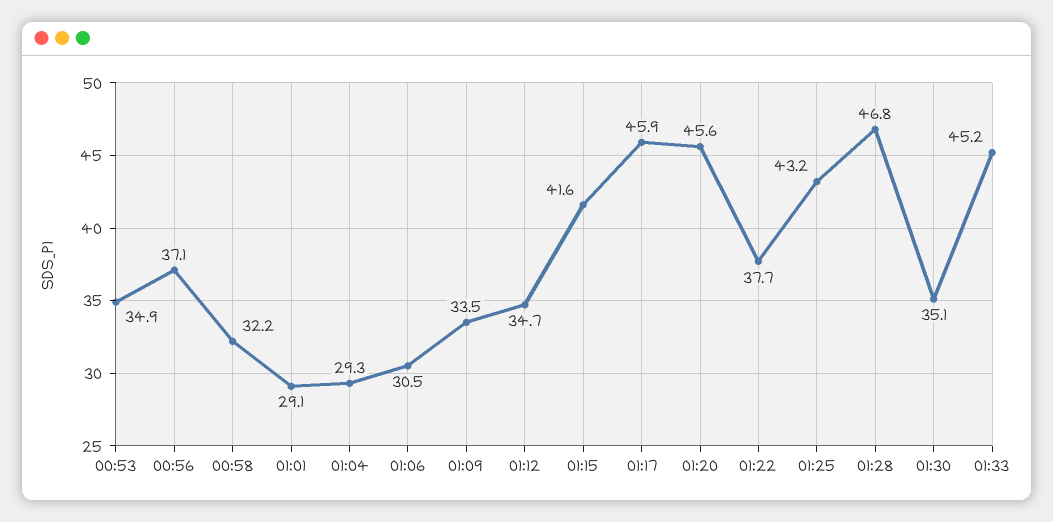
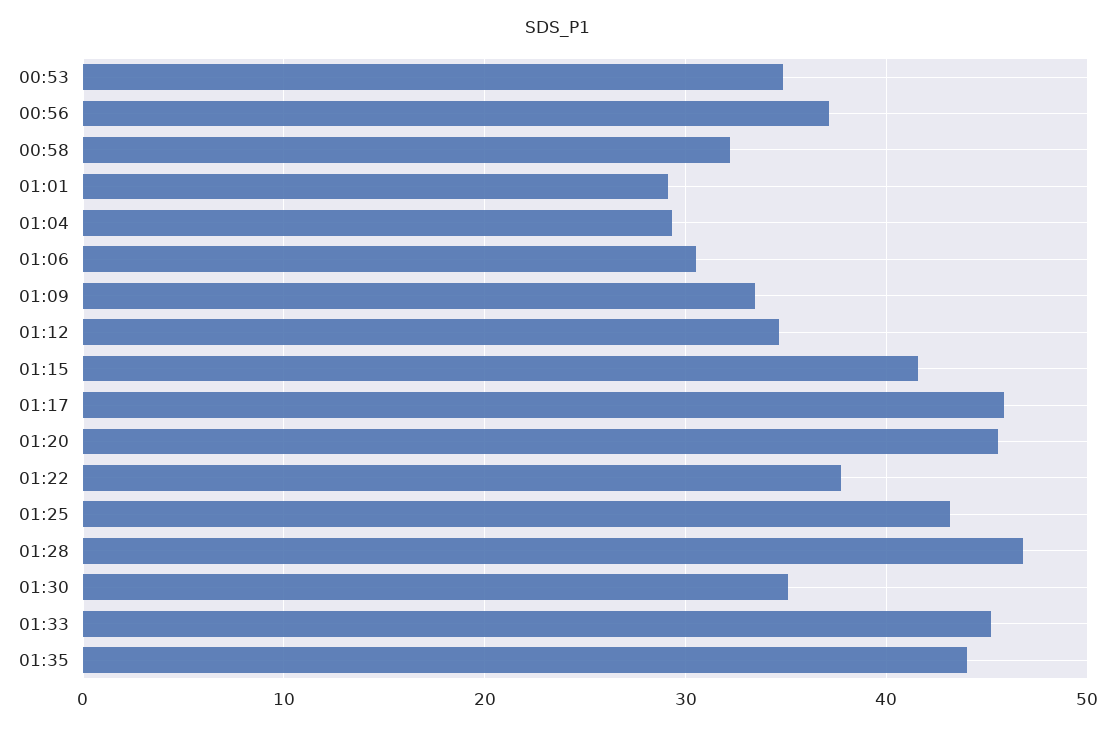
01:35: none -> 44

